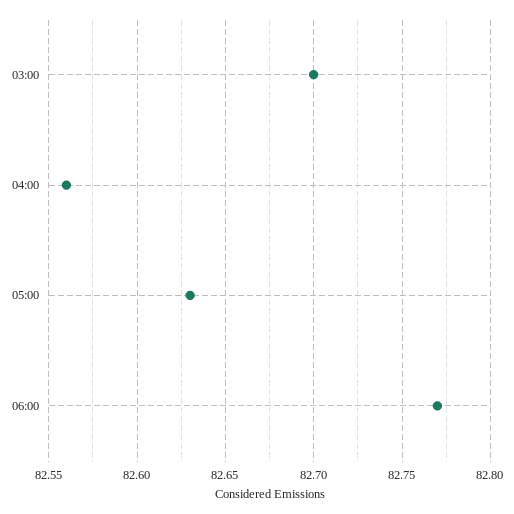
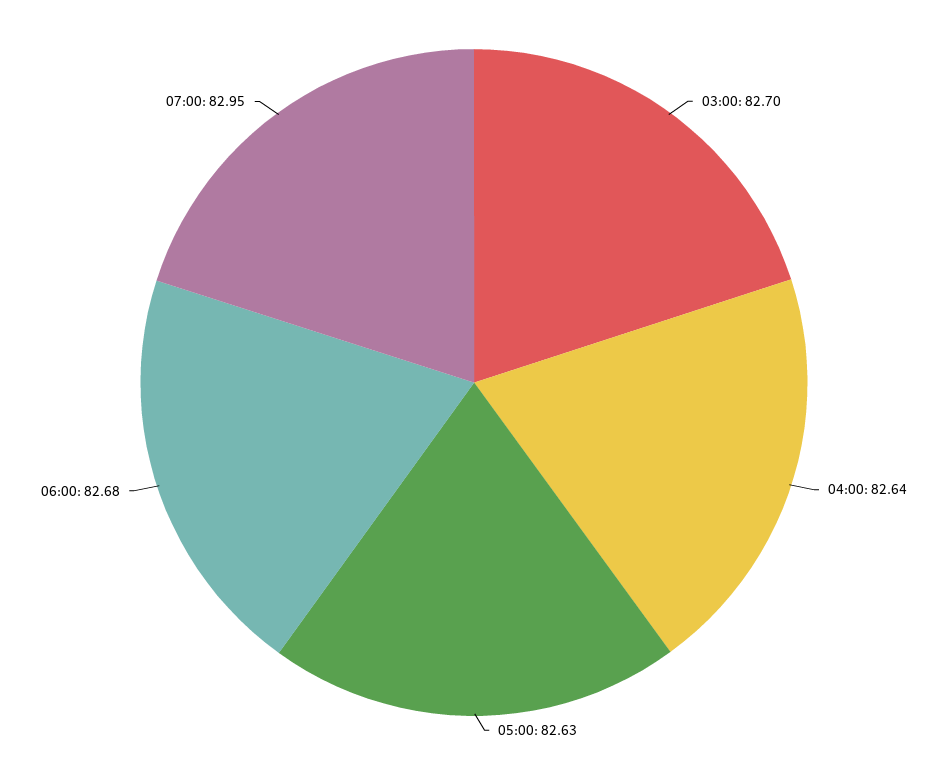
04:00: 82.56 -> 82.64
06:00: 82.77 -> 82.68
07:00: none -> 82.95

